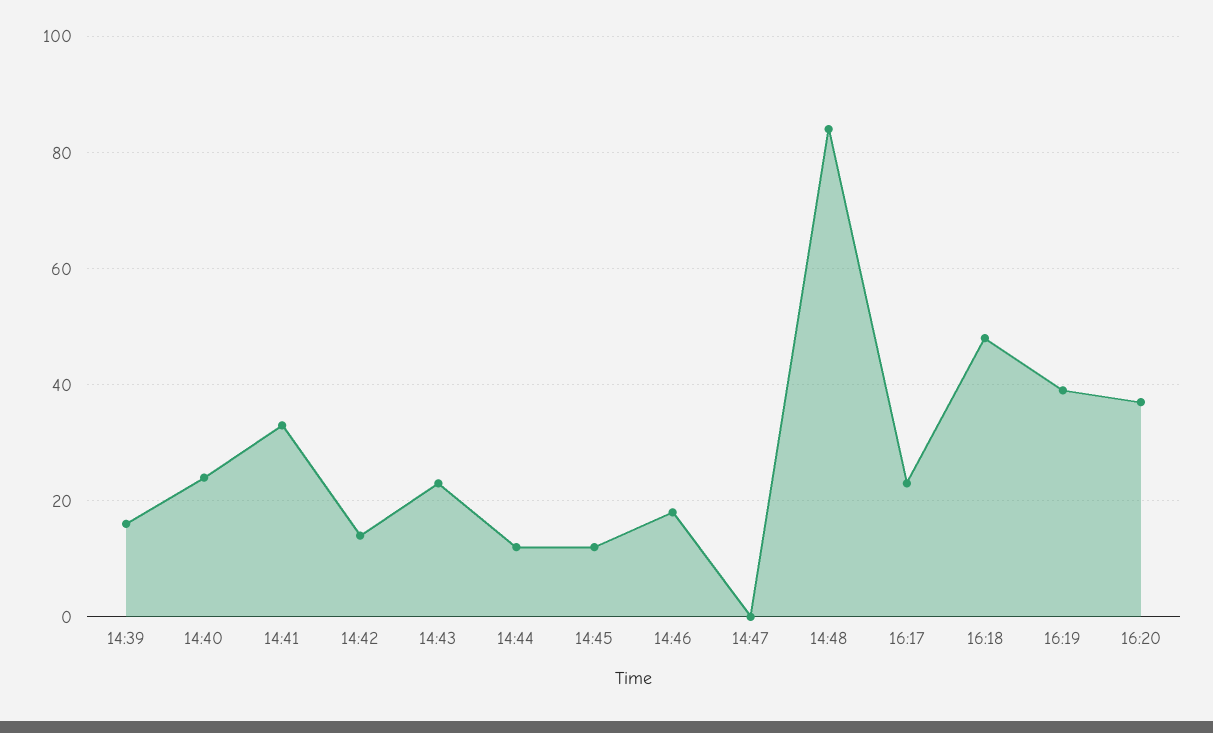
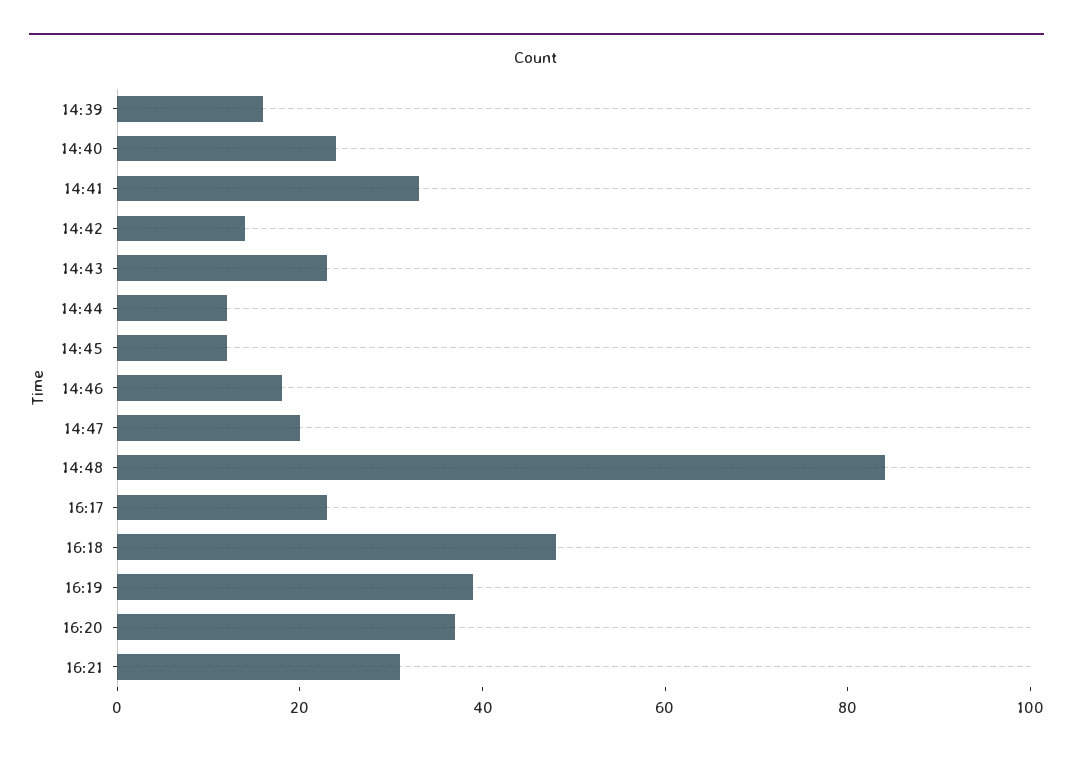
14:47: 0 -> 20
16:21: none -> 30

